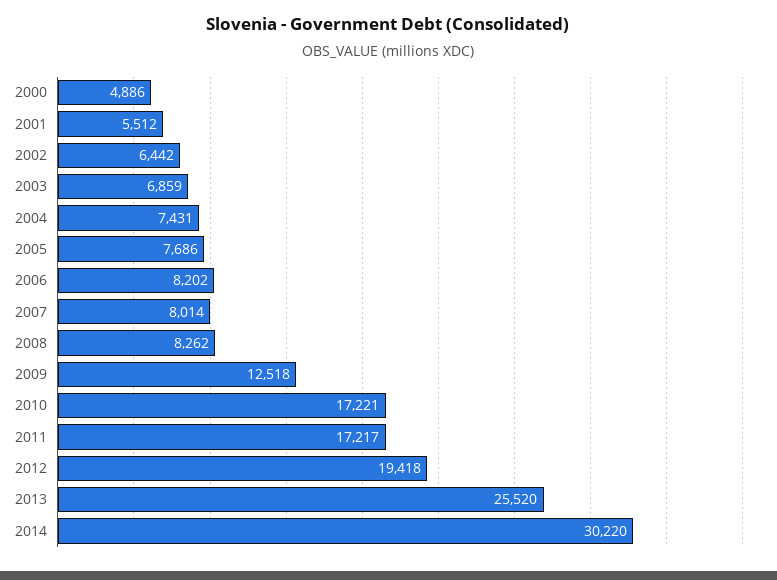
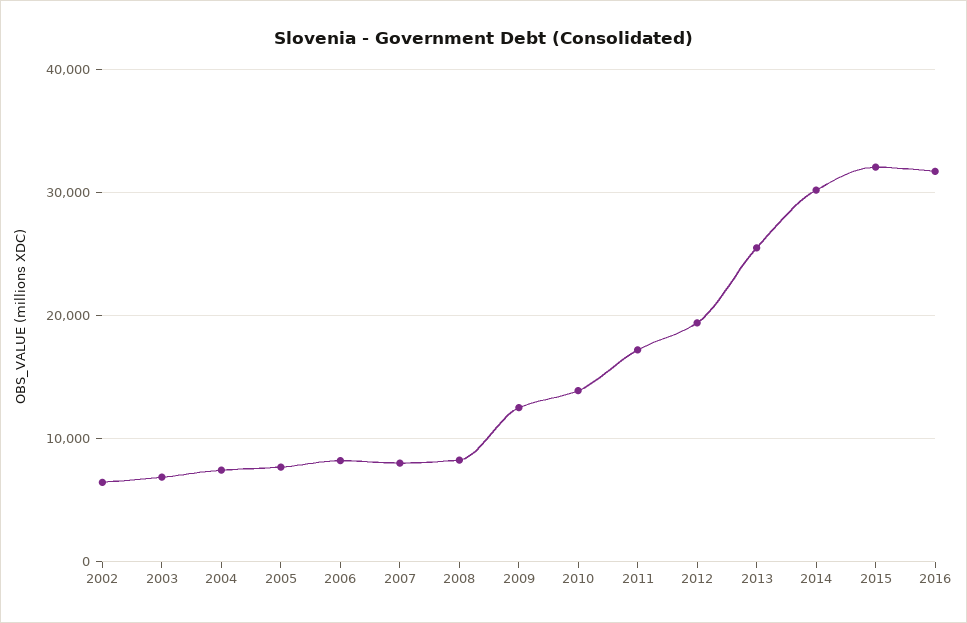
2000: 4886 -> none
2001: 5512 -> none
2010: 17221 -> 14000
2015: none -> 32000
2016: none -> 32000

